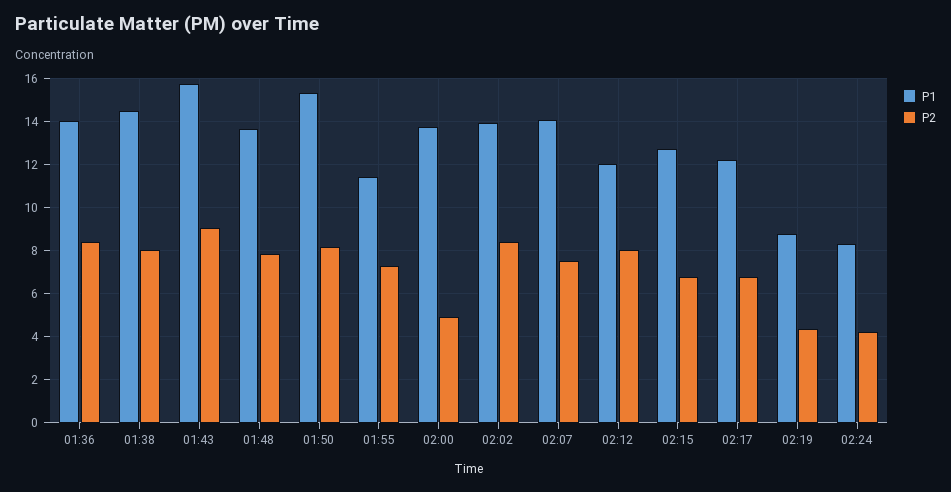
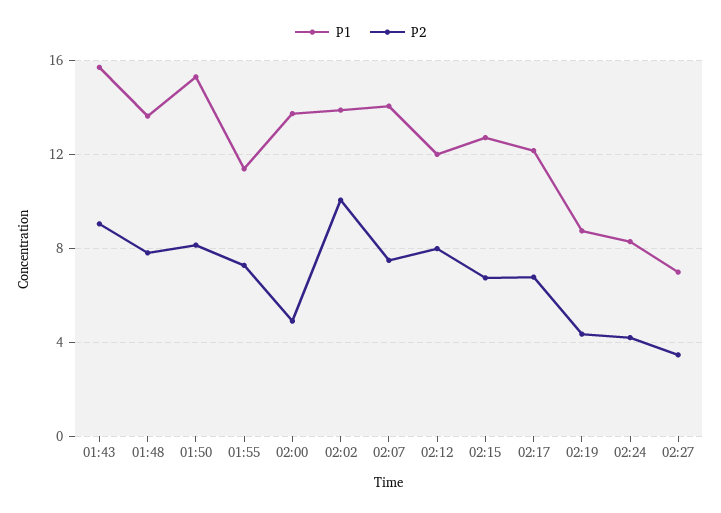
P1, 01:36: 14 -> none
P2, 01:36: 8.5 -> none
P1, 01:38: 14.5 -> none
P2, 01:38: 8 -> none
P2, 02:02: 8.5 -> 10
P1, 02:27: none -> 7
P2, 02:27: none -> 3.5

